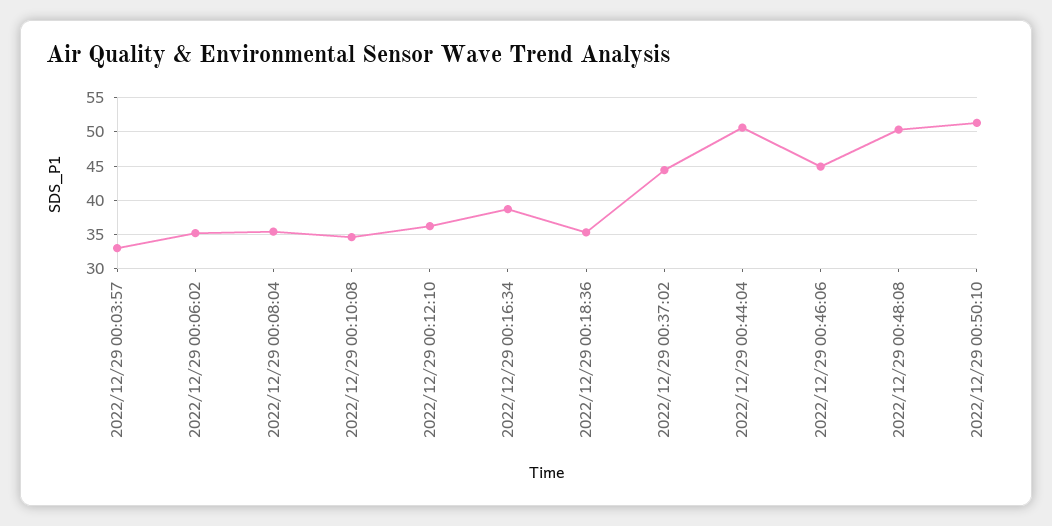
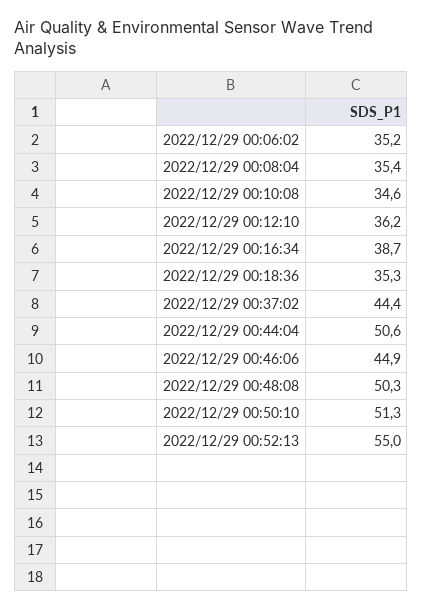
2022/12/29 00:03:57: 33 -> none
2022/12/29 00:52:13: none -> 55

